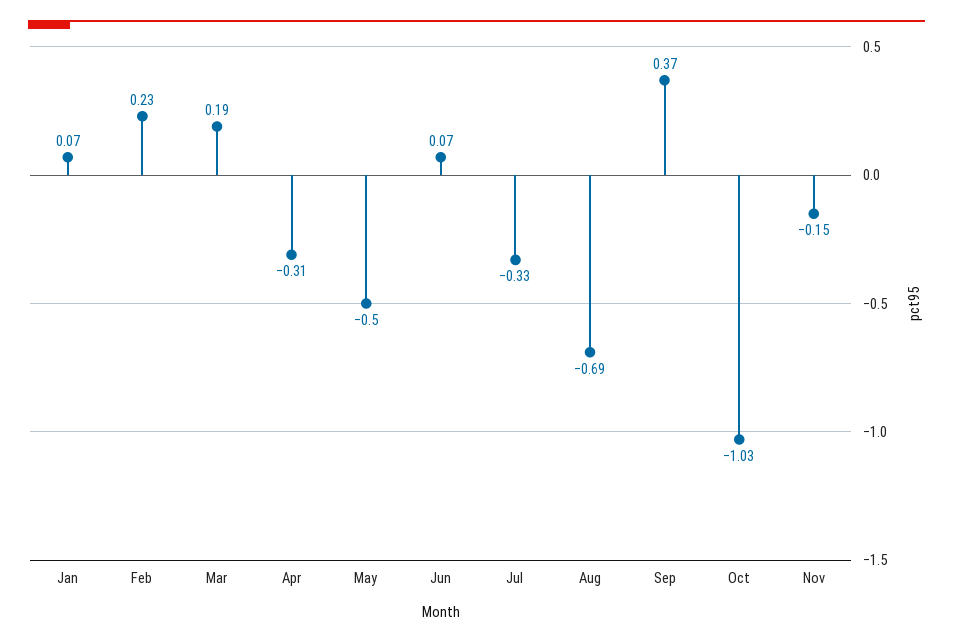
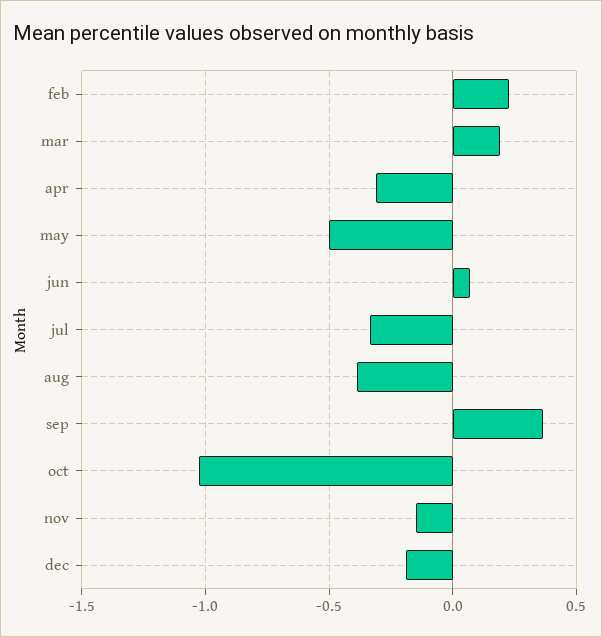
Jan: 0.07 -> none
Aug: -0.69 -> -0.4
dec: none -> -0.2

